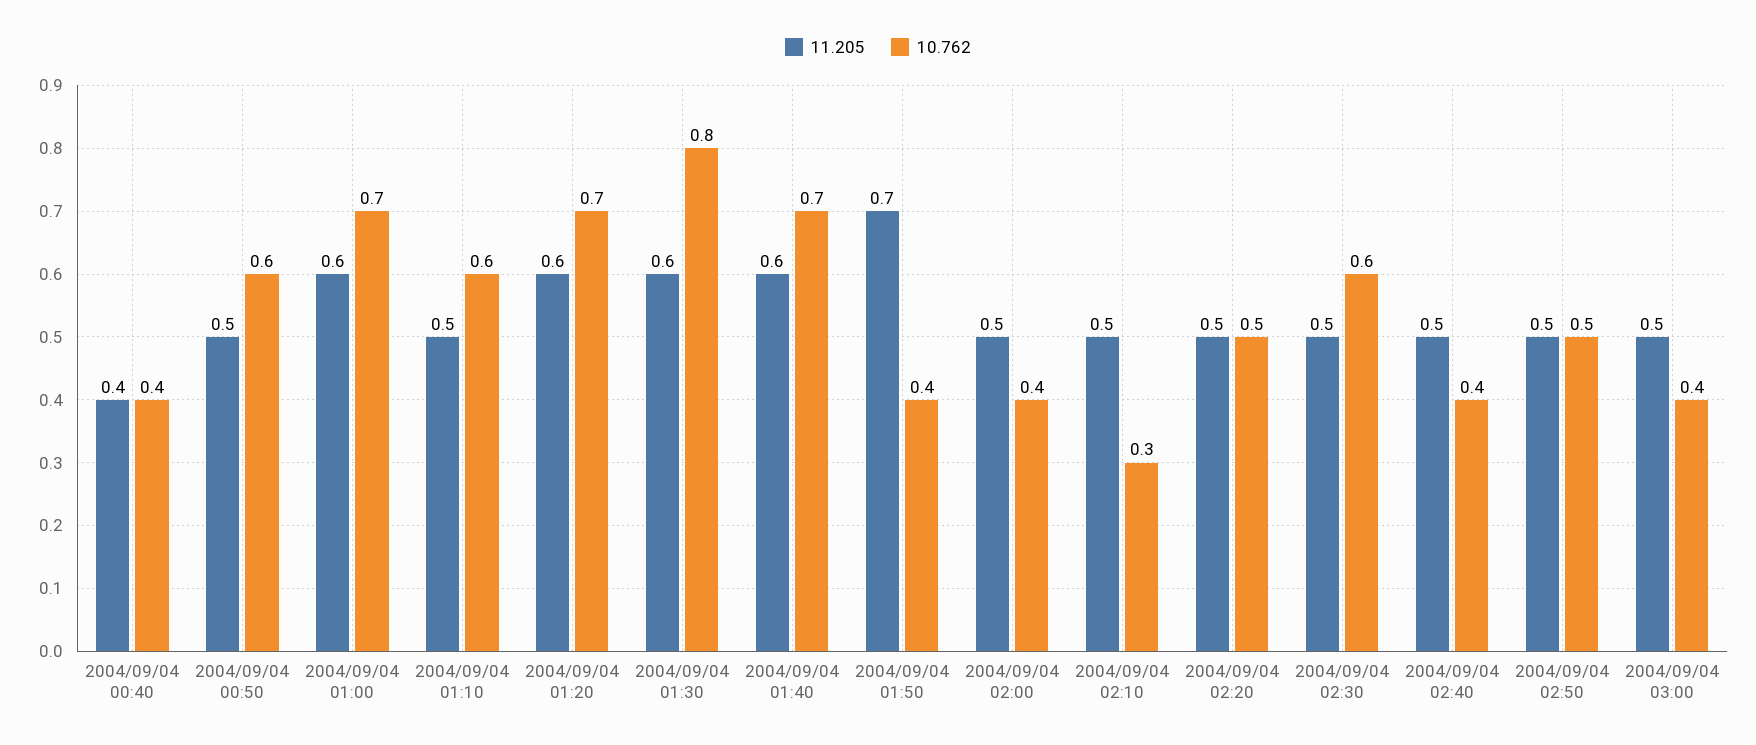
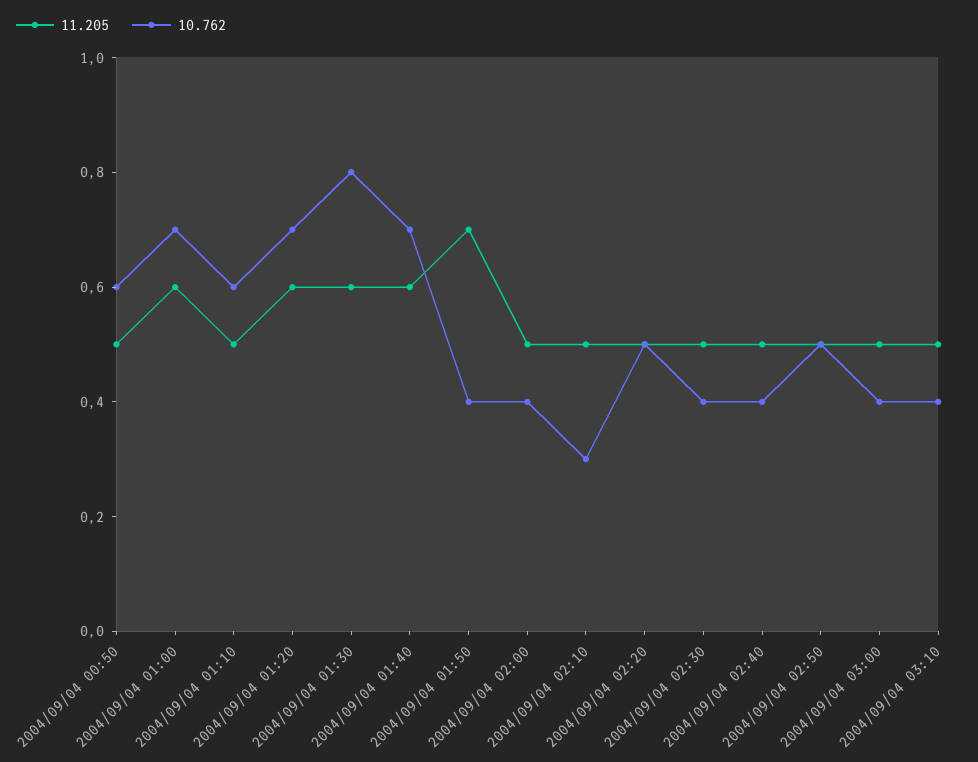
11.205, 2004/09/04 00:40: 0.4 -> none
10.762, 2004/09/04 00:40: 0.4 -> none
10.762, 2004/09/04 02:30: 0.6 -> 0.4
11.205, 2004/09/04 03:10: none -> 0.5
10.762, 2004/09/04 03:10: none -> 0.4

